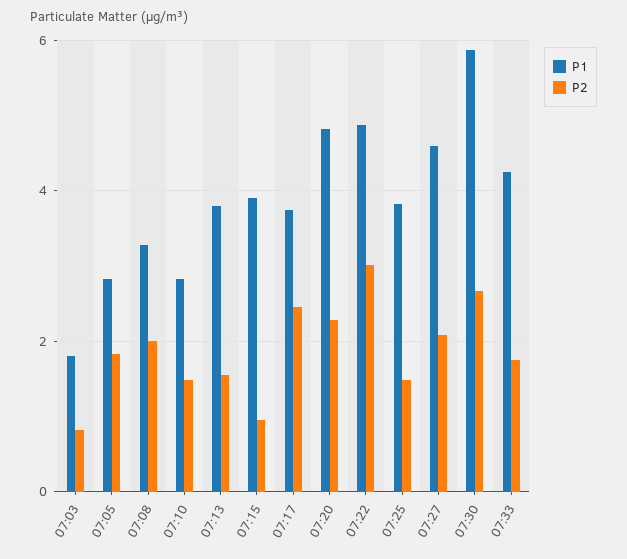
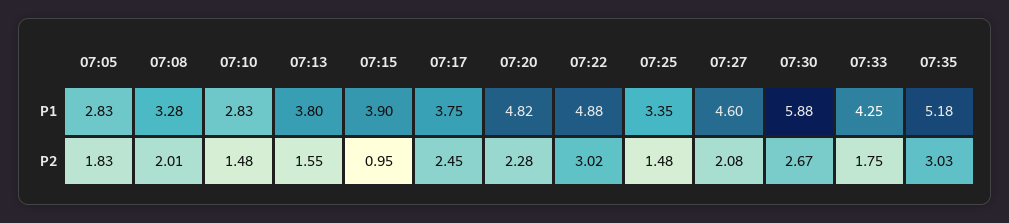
P1, 07:03: 1.8 -> none
P2, 07:03: 0.8 -> none
P1, 07:25: 3.8 -> 3.35
P1, 07:35: none -> 5.18
P2, 07:35: none -> 3.03

